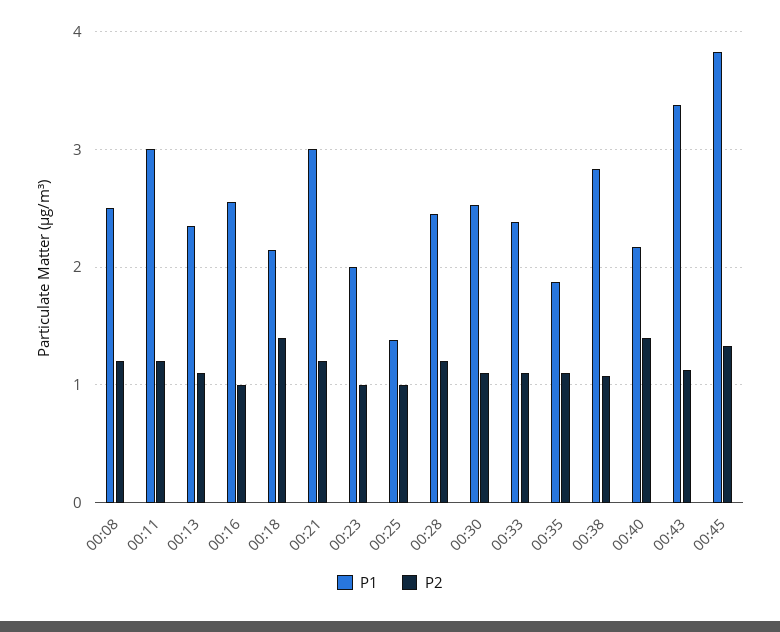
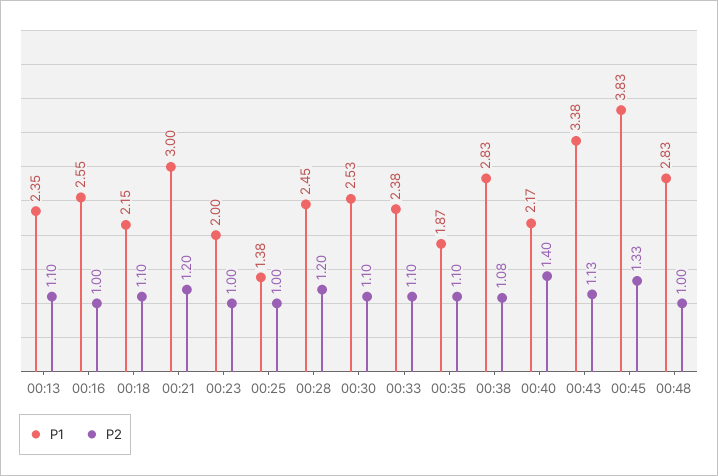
P1, 00:08: 2.5 -> none
P2, 00:08: 1.2 -> none
P1, 00:11: 3 -> none
P2, 00:11: 1.2 -> none
P2, 00:18: 1.4 -> 1.1
P1, 00:48: none -> 2.83
P2, 00:48: none -> 1

